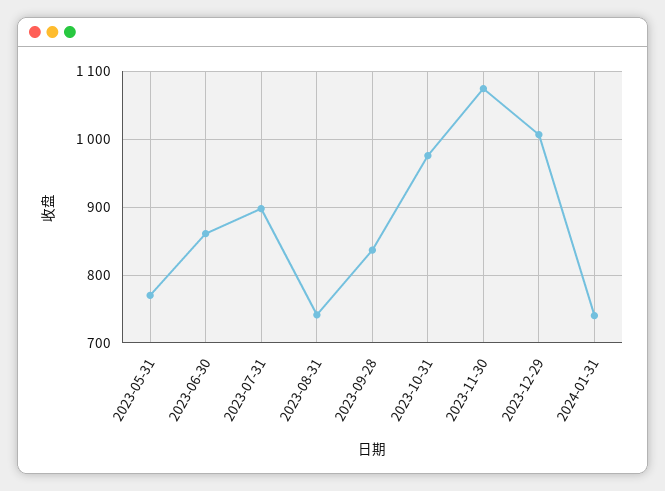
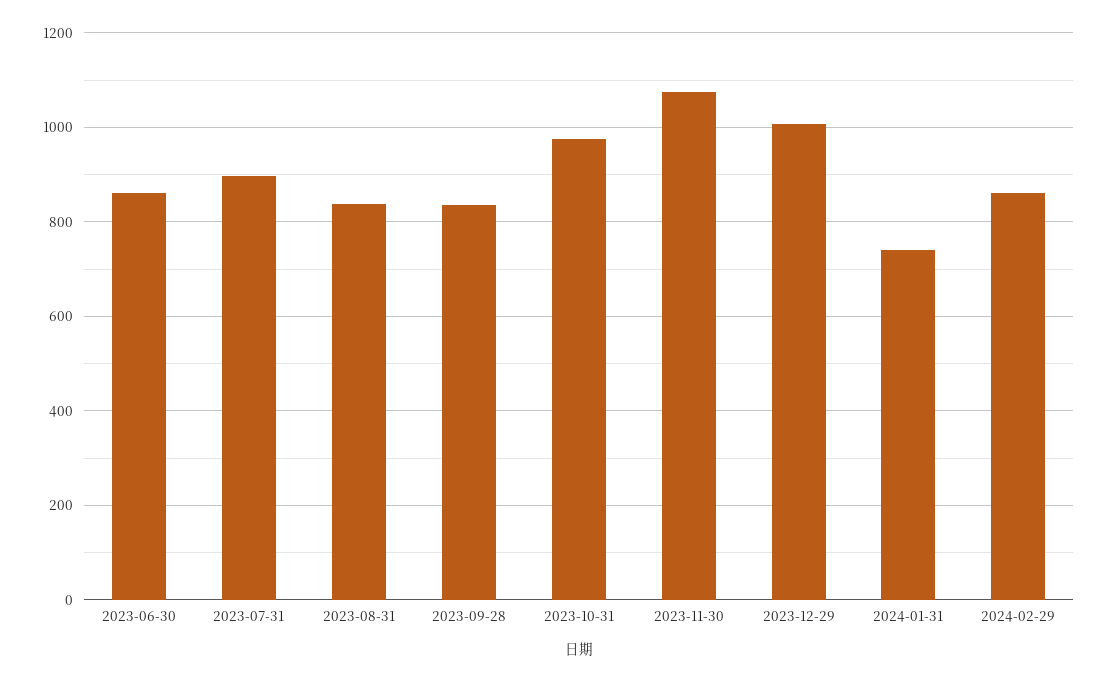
2023-05-31: 770 -> none
2023-08-31: 740 -> 840
2024-02-29: none -> 860

